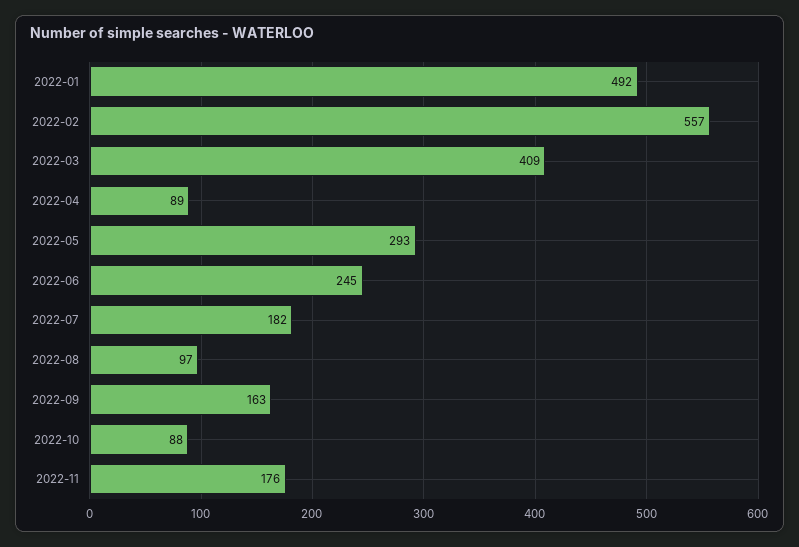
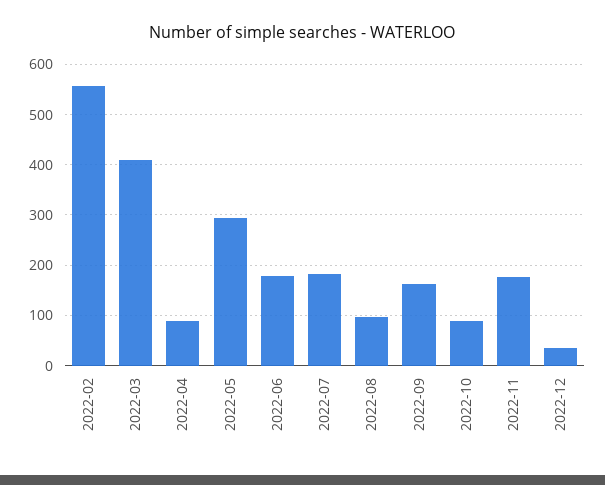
2022-01: 492 -> none
2022-06: 245 -> 180
2022-12: none -> 40

